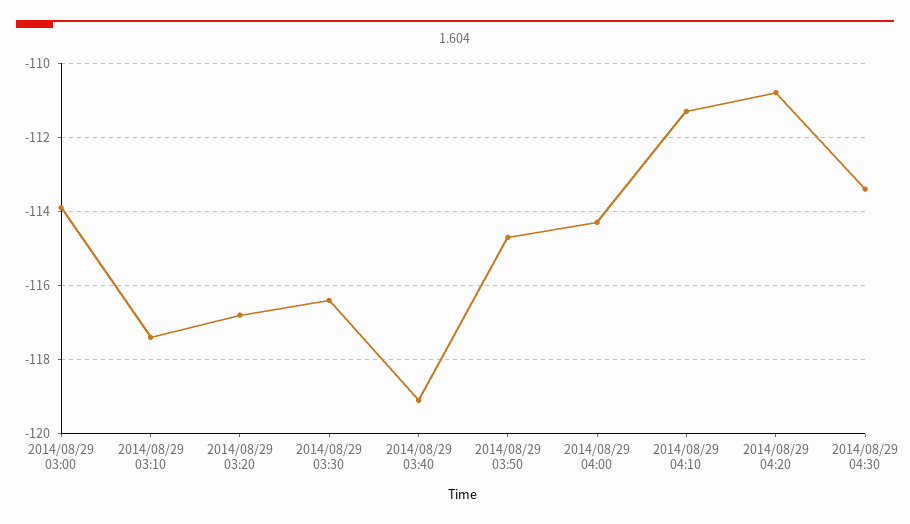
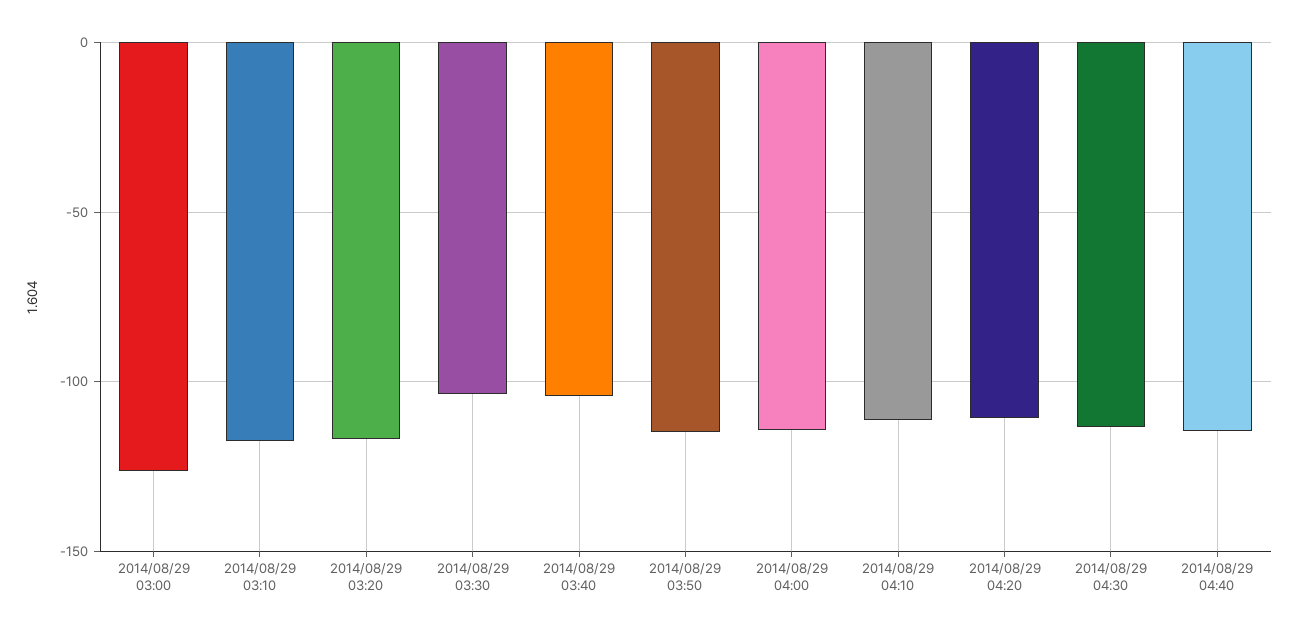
2014/08/29 03:00: -114 -> -125
2014/08/29 03:30: -116.5 -> -105
2014/08/29 03:40: -119 -> -105
2014/08/29 04:40: none -> -115

